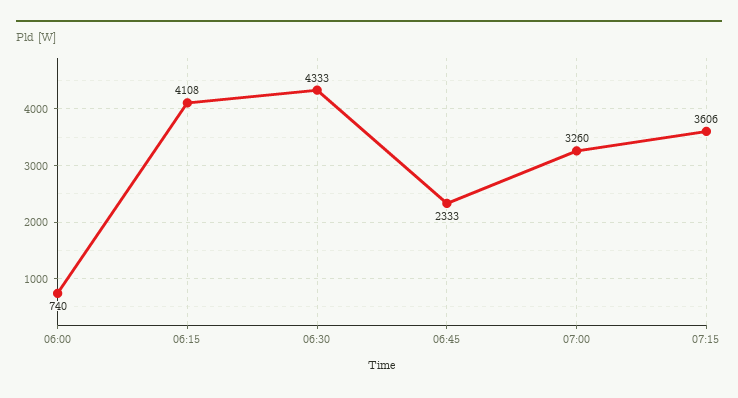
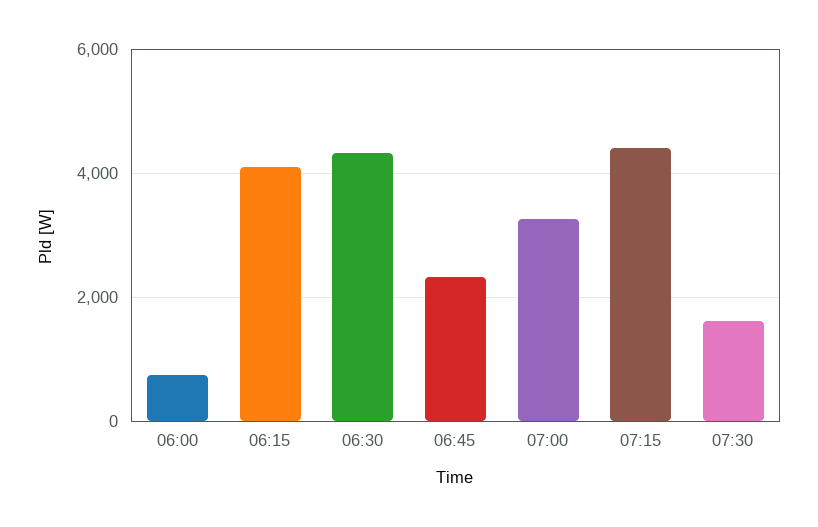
07:15: 3606 -> 4400
07:30: none -> 1600

